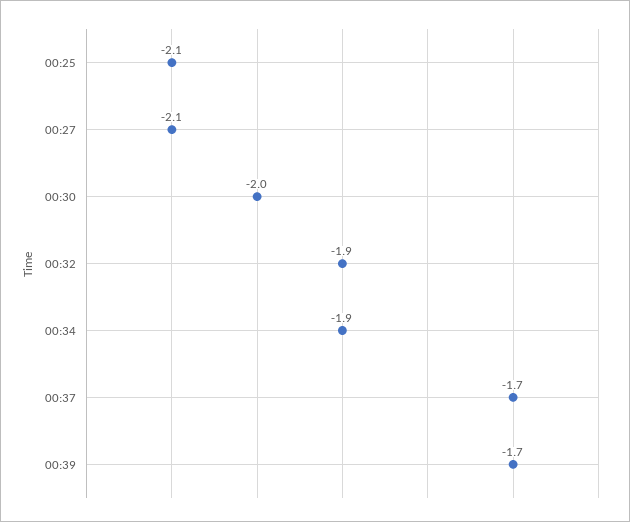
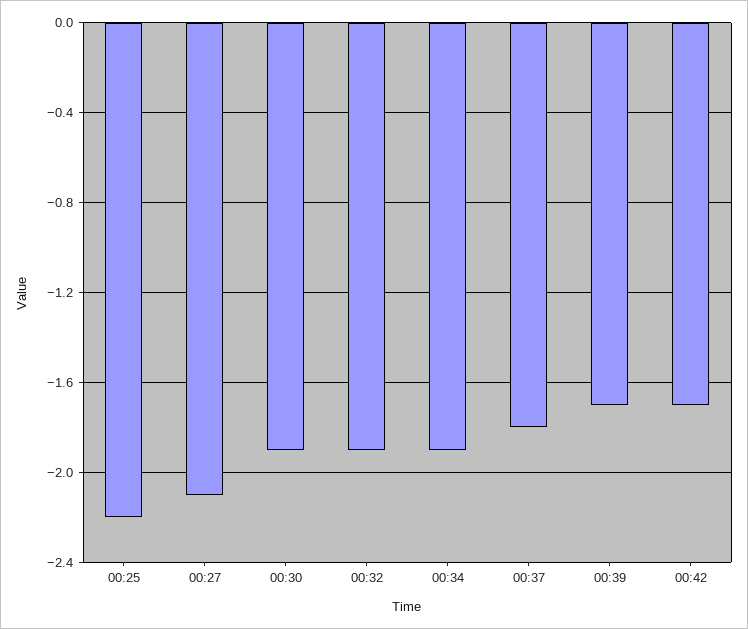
00:25: -2.1 -> -2.2
00:30: -2 -> -1.9
00:37: -1.7 -> -1.8
00:42: none -> -1.7

